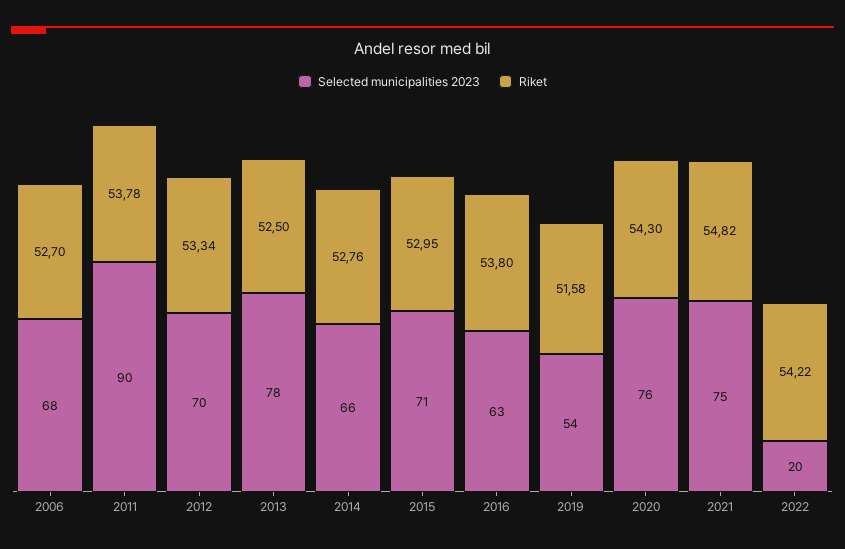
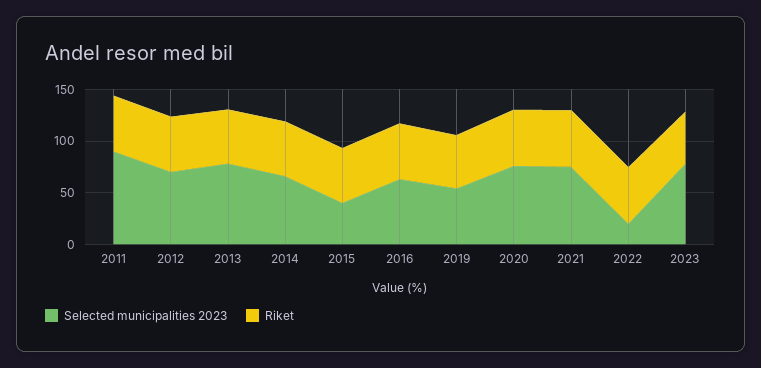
Selected municipalities 2023, 2006: 68 -> none
Riket, 2006: 52.7 -> none
Selected municipalities 2023, 2015: 71 -> 40
Selected municipalities 2023, 2023: none -> 80
Riket, 2023: none -> 50

